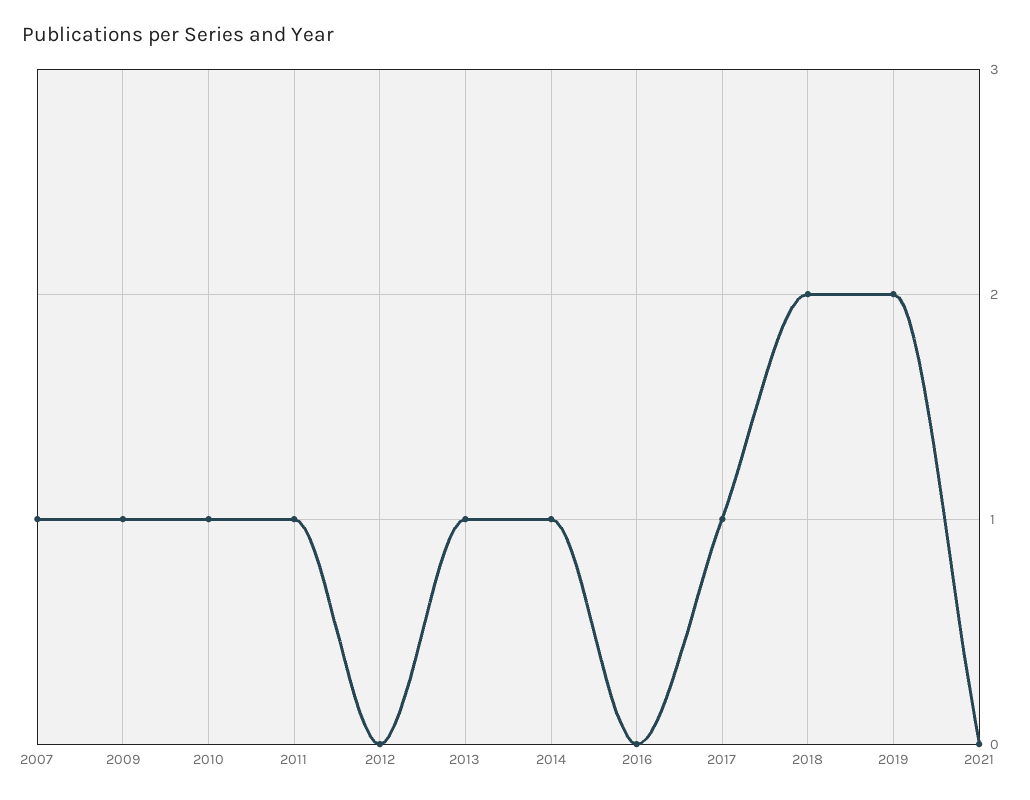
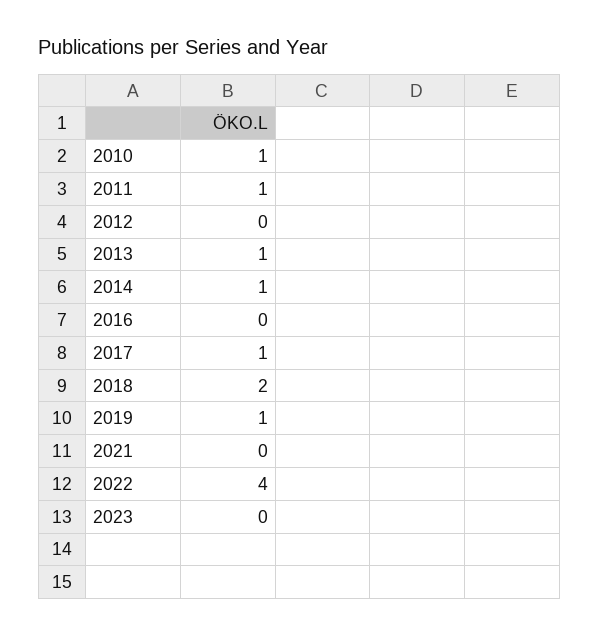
2007: 1 -> none
2009: 1 -> none
2019: 2 -> 1
2022: none -> 4
2023: none -> 0

